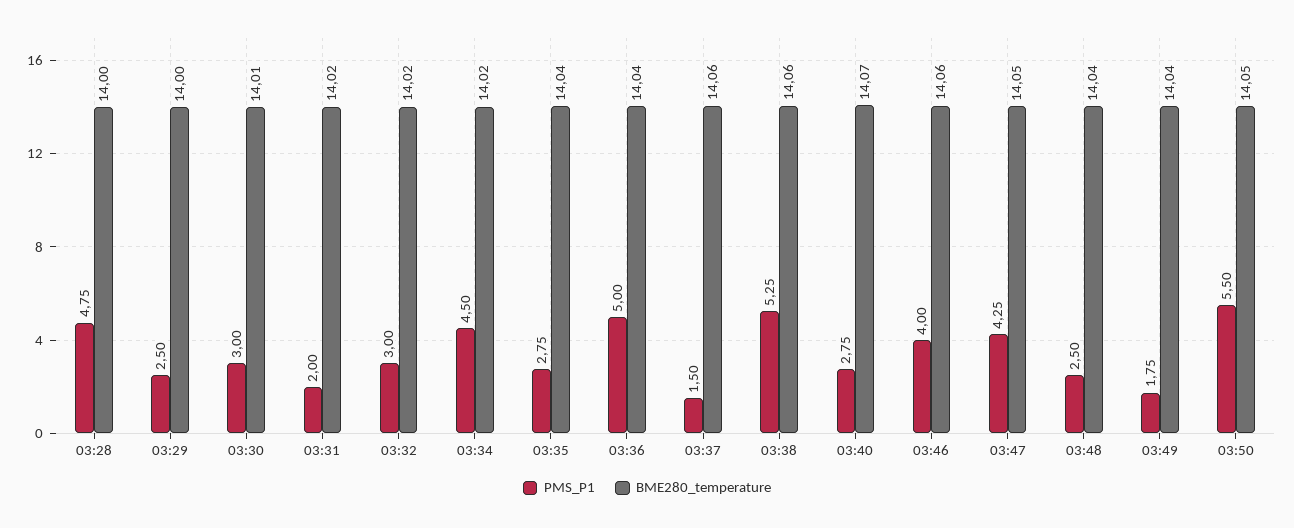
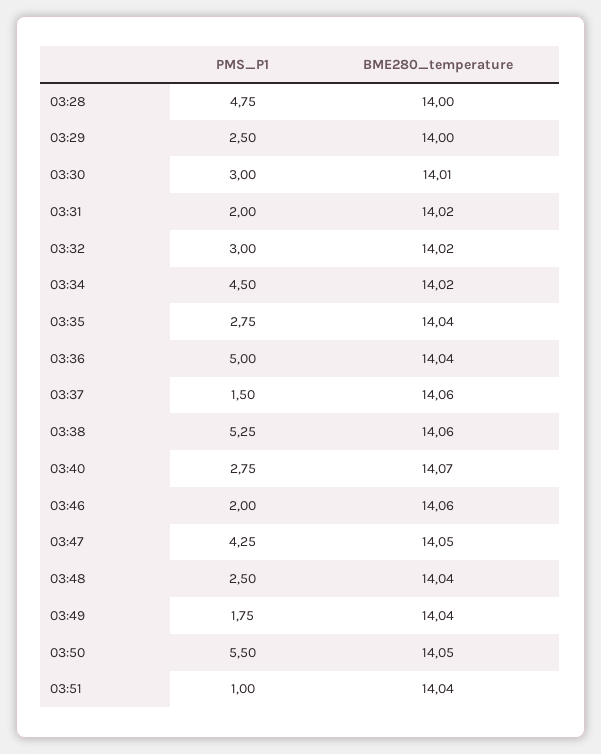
PMS_P1, 03:46: 4 -> 2
PMS_P1, 03:51: none -> 1
BME280_temperature, 03:51: none -> 14.04

